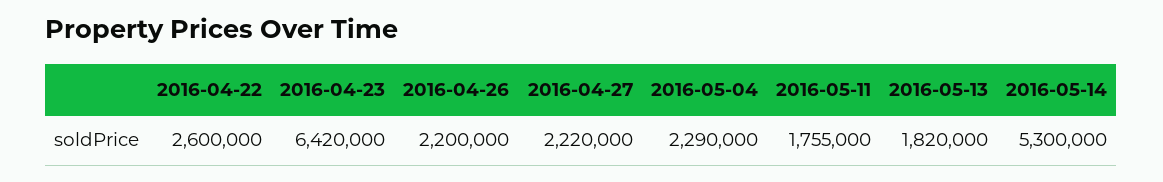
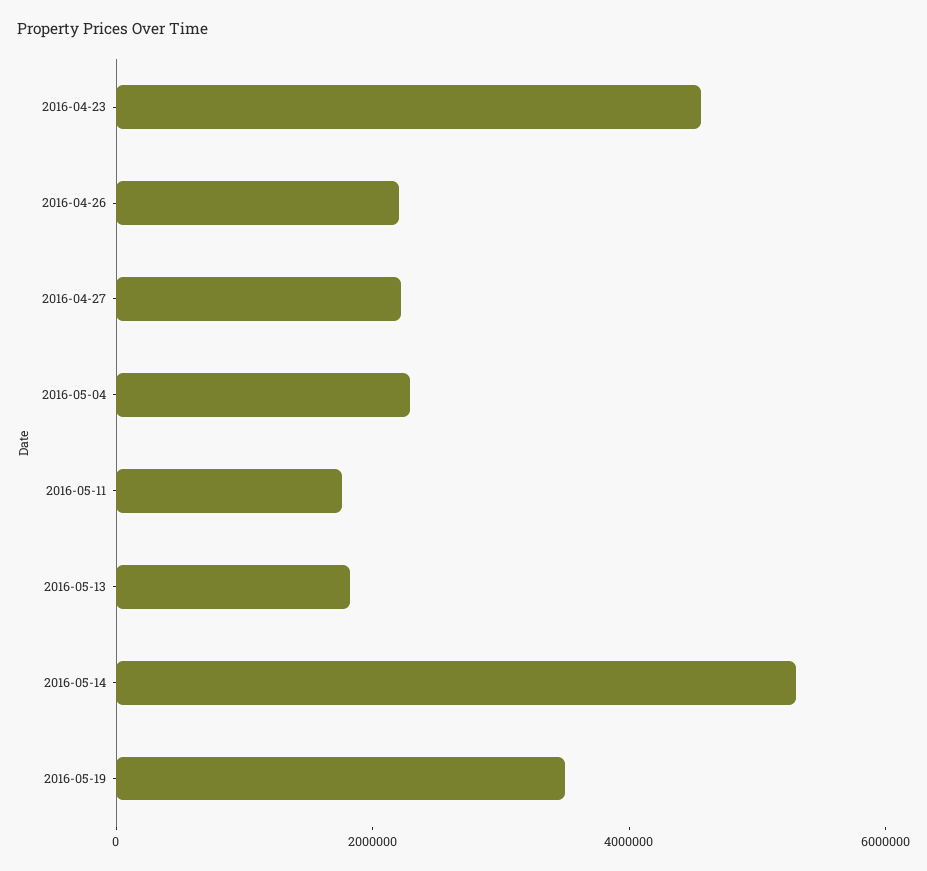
2016-04-22: 2600000 -> none
2016-04-23: 6420000 -> 4500000
2016-05-19: none -> 3500000

